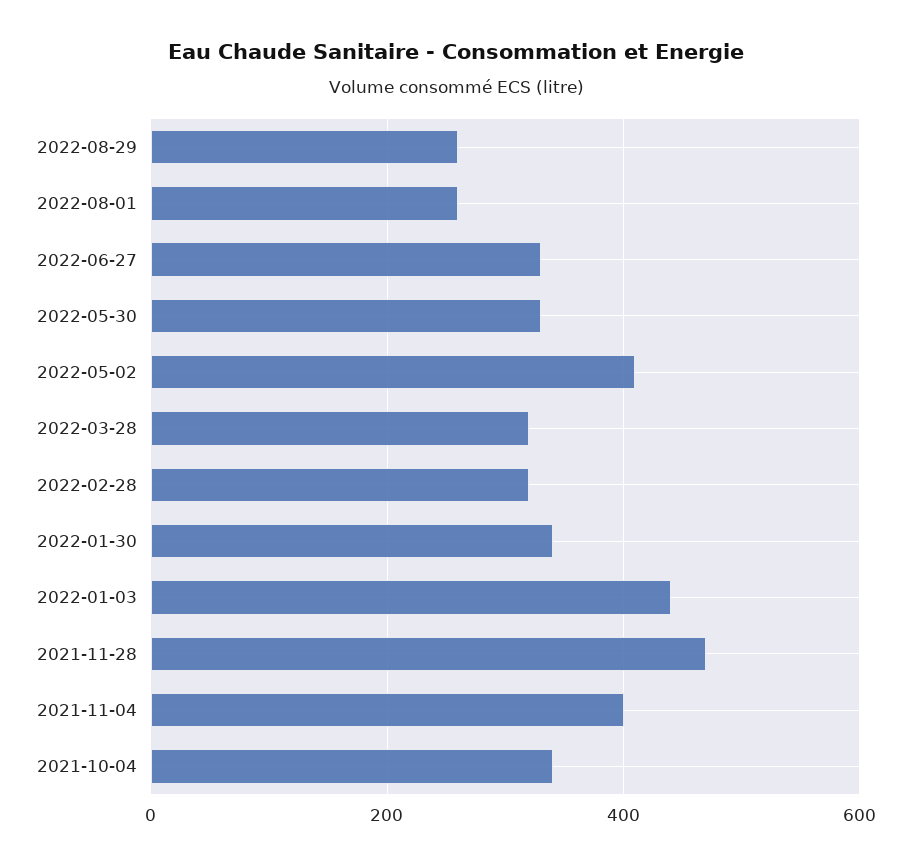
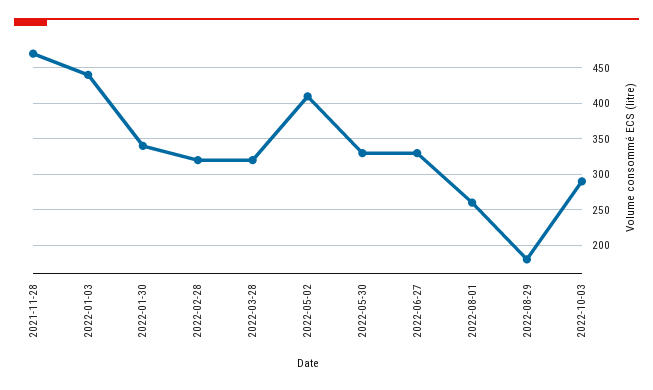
2022-08-29: 260 -> 180
2021-11-04: 400 -> none
2021-10-04: 340 -> none
2022-10-03: none -> 290

